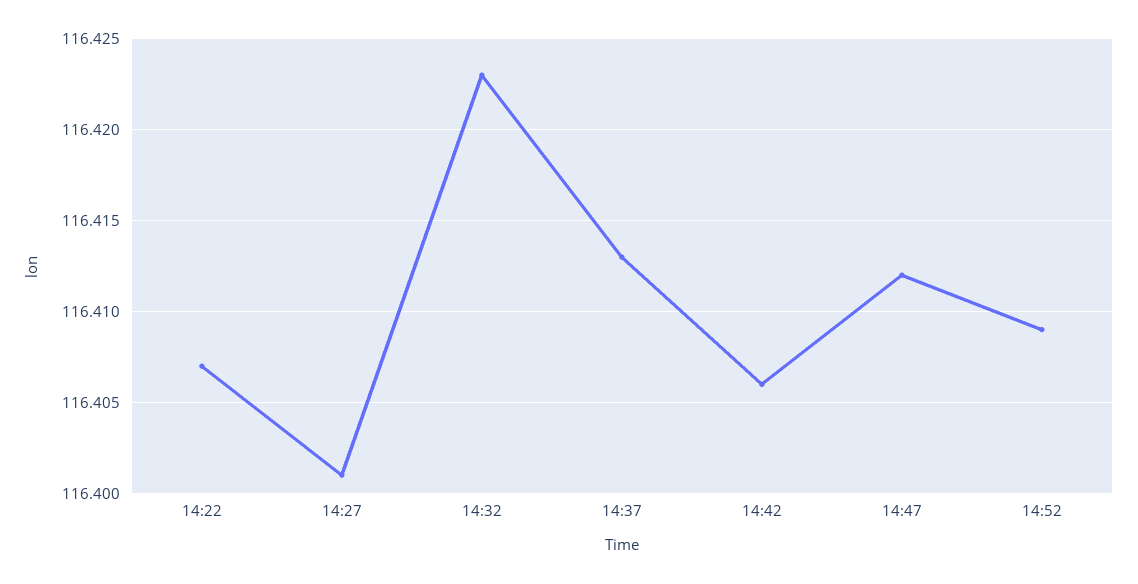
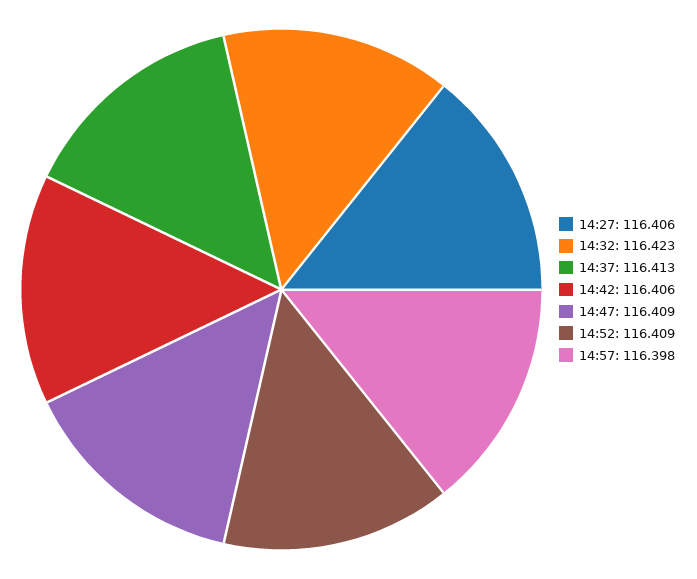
14:22: 116.407 -> none
14:27: 116.401 -> 116.406
14:47: 116.412 -> 116.409
14:57: none -> 116.398

